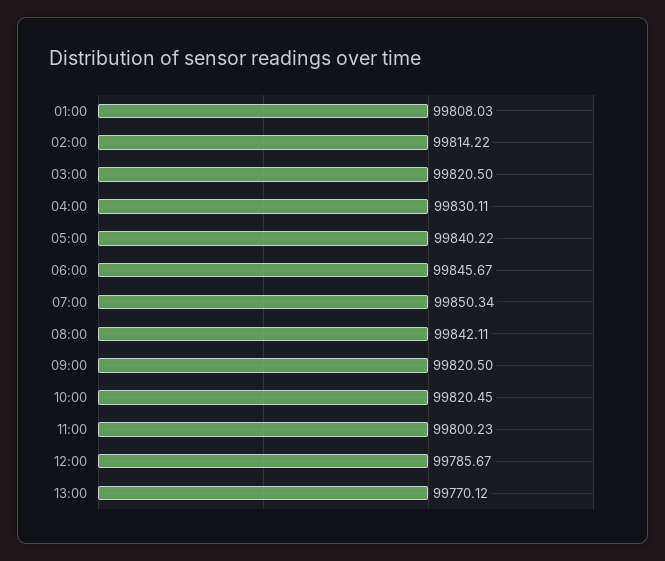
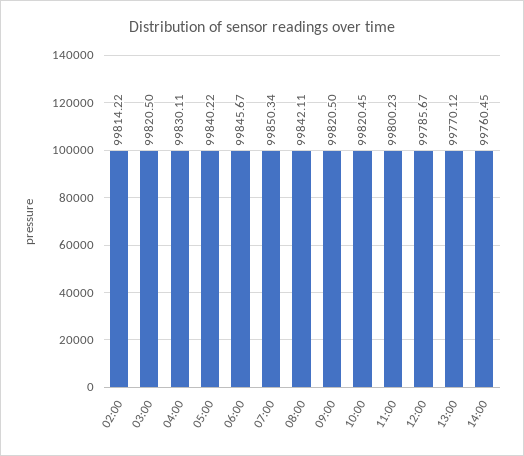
01:00: 99808.03 -> none
14:00: none -> 99760.45

